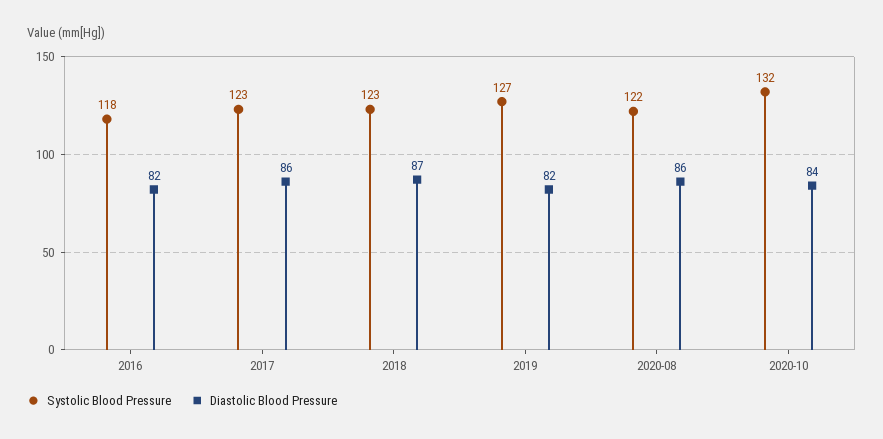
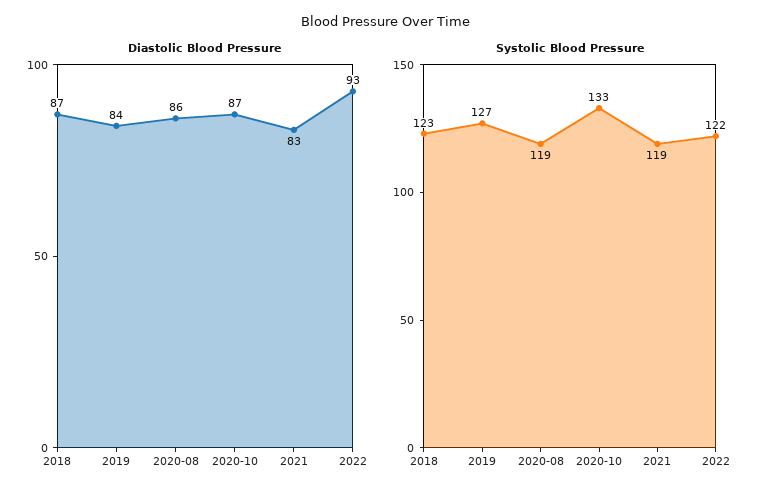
Systolic Blood Pressure, 2016: 118 -> none
Diastolic Blood Pressure, 2016: 82 -> none
Systolic Blood Pressure, 2017: 123 -> none
Diastolic Blood Pressure, 2017: 86 -> none
Diastolic Blood Pressure, 2019: 82 -> 84
Systolic Blood Pressure, 2020-08: 122 -> 119
Systolic Blood Pressure, 2020-10: 132 -> 133
Diastolic Blood Pressure, 2020-10: 84 -> 87
Diastolic Blood Pressure, 2021: none -> 83
Diastolic Blood Pressure, 2022: none -> 93
Systolic Blood Pressure, 2021: none -> 119
Systolic Blood Pressure, 2022: none -> 122

